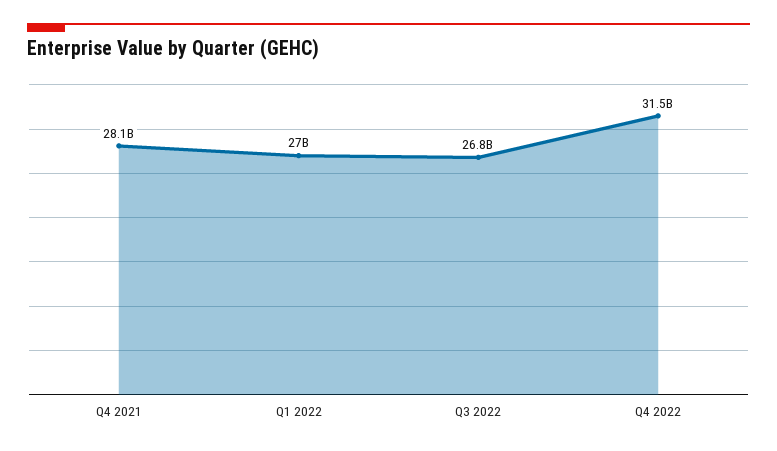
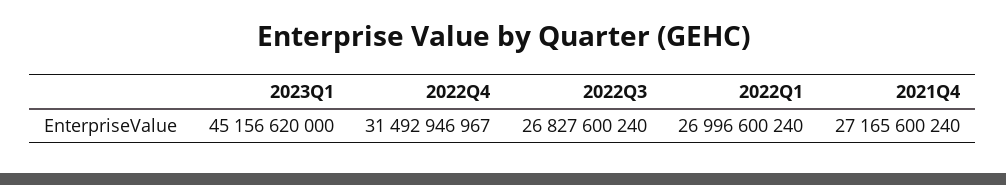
Q4 2021: 28100000000 -> 27165600240
2023Q1: none -> 45156620000

